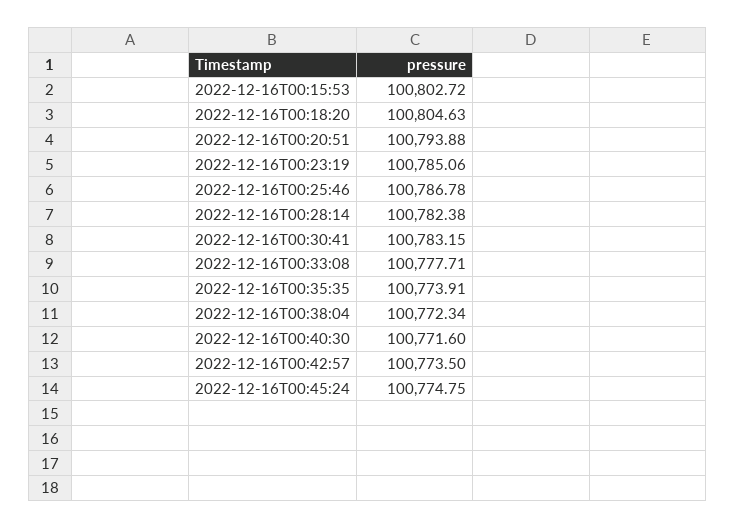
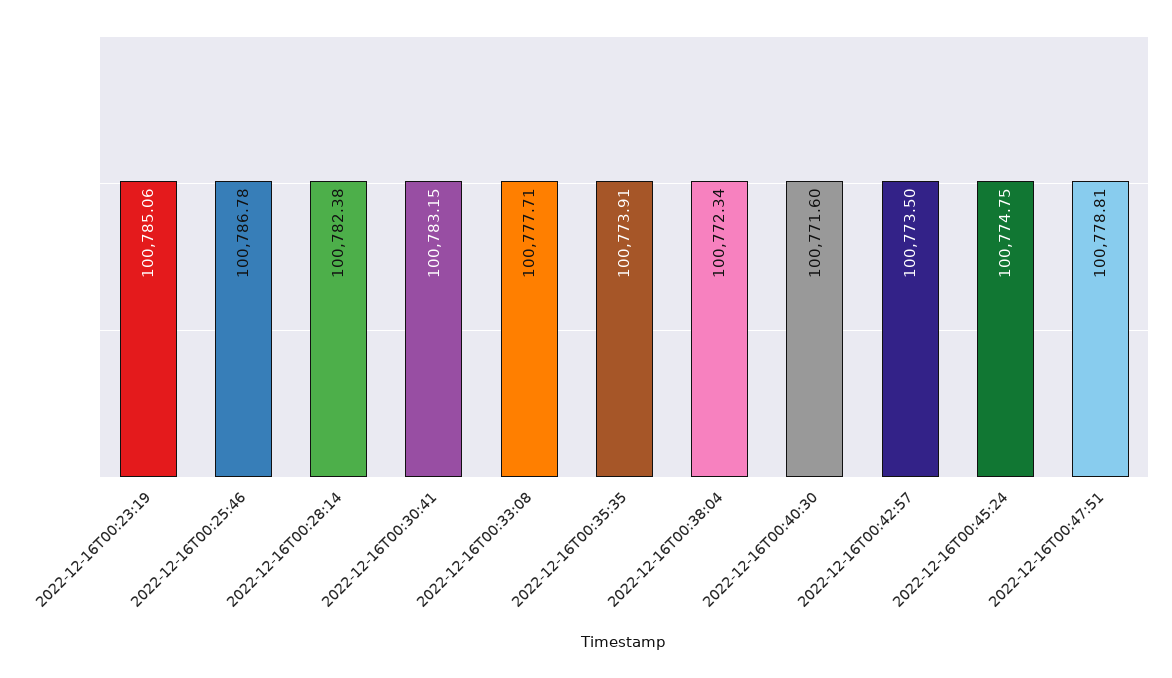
2022-12-16T00:15:53: 100802.72 -> none
2022-12-16T00:18:20: 100804.63 -> none
2022-12-16T00:20:51: 100793.88 -> none
2022-12-16T00:47:51: none -> 100778.81

